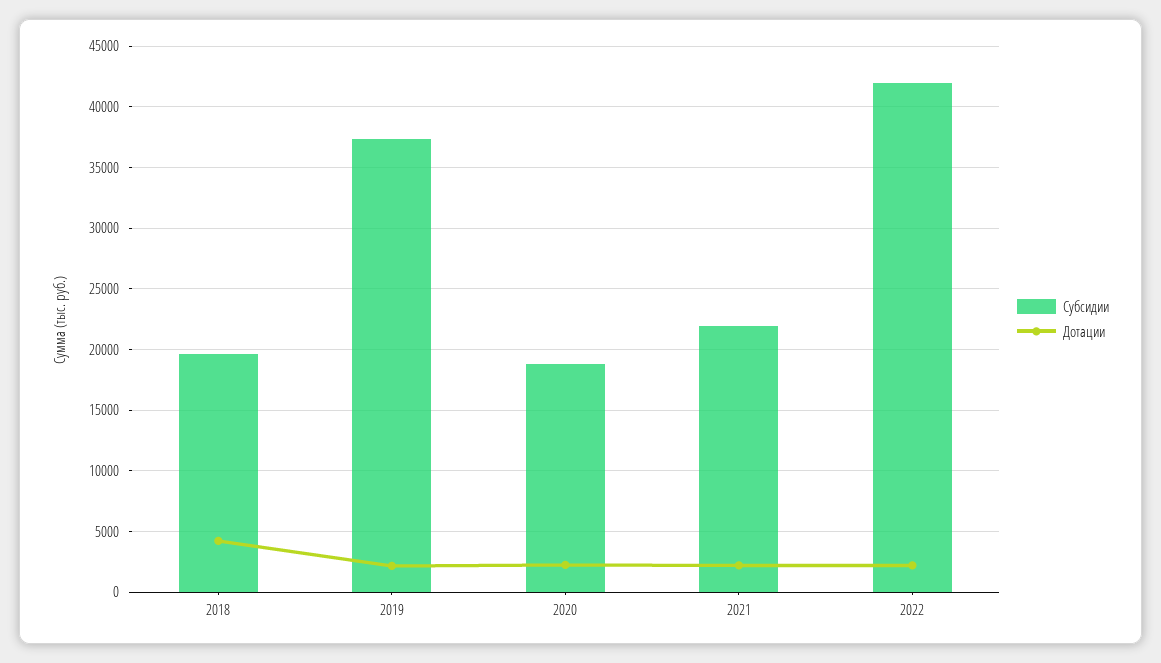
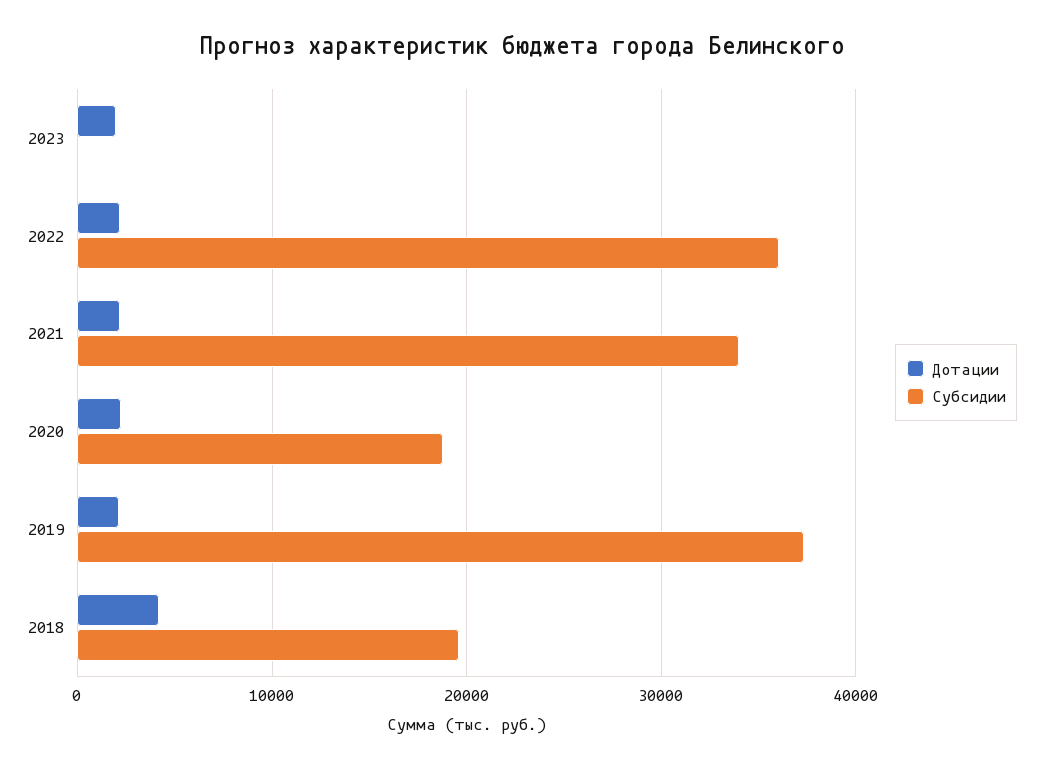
Субсидии, 2021: 22000 -> 34000
Субсидии, 2022: 42000 -> 36000
Дотации, 2023: none -> 2000
Субсидии, 2023: none -> 0

